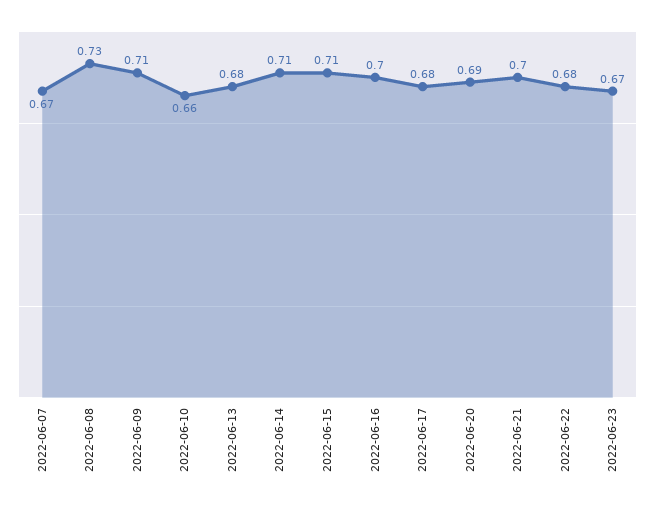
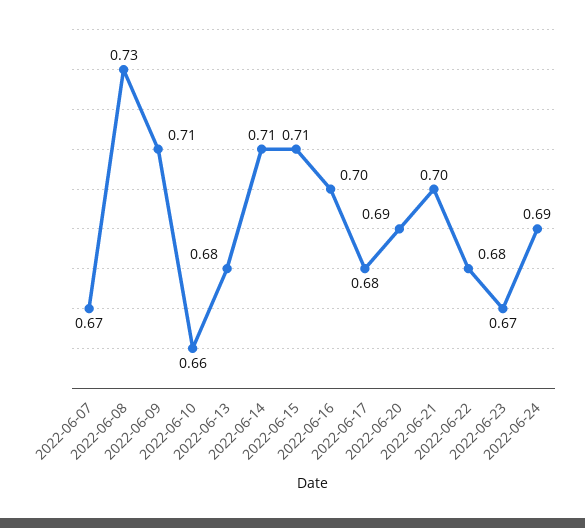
2022-06-24: none -> 0.69

